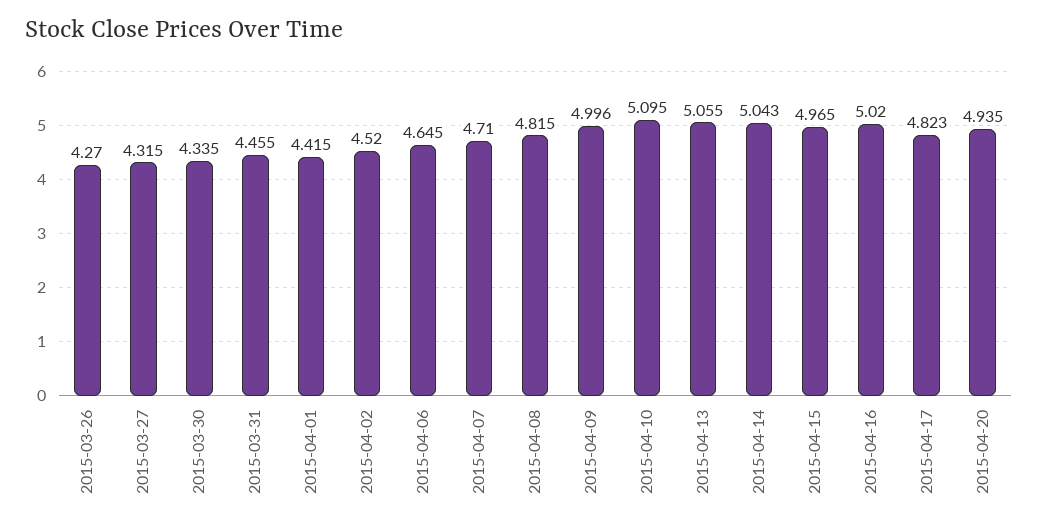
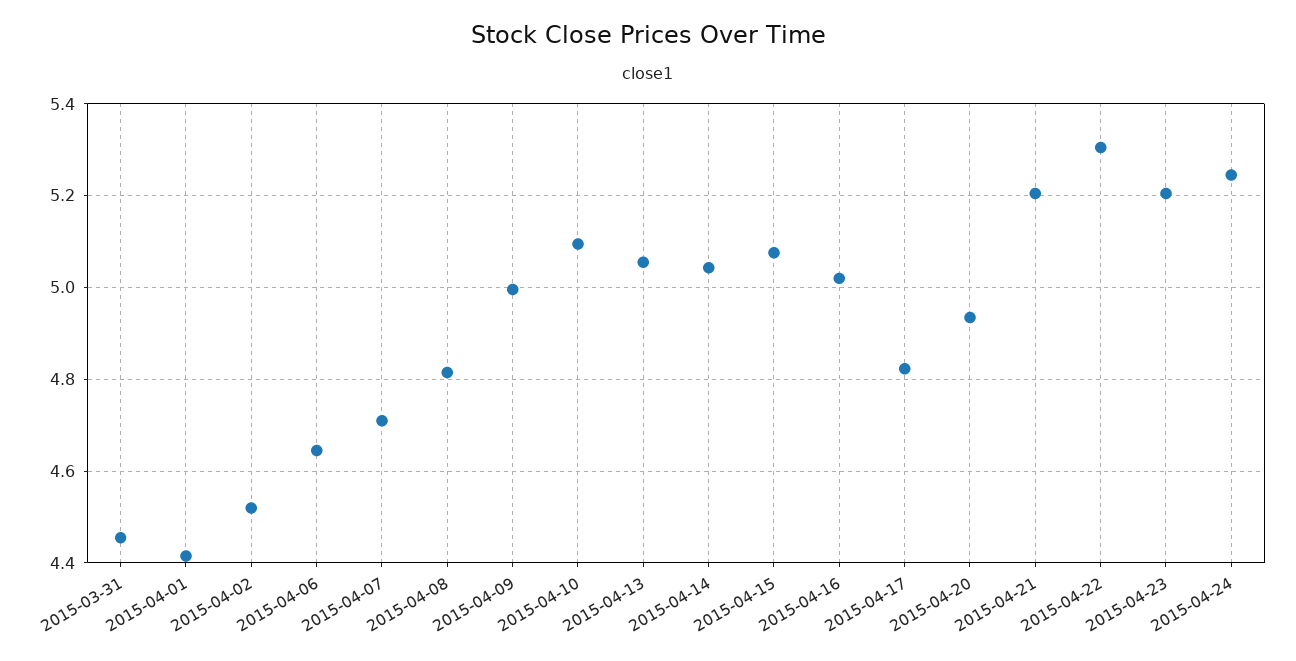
2015-03-26: 4.27 -> none
2015-03-27: 4.315 -> none
2015-03-30: 4.335 -> none
2015-04-15: 4.965 -> 5.08
2015-04-21: none -> 5.2
2015-04-22: none -> 5.3
2015-04-23: none -> 5.2
2015-04-24: none -> 5.24

